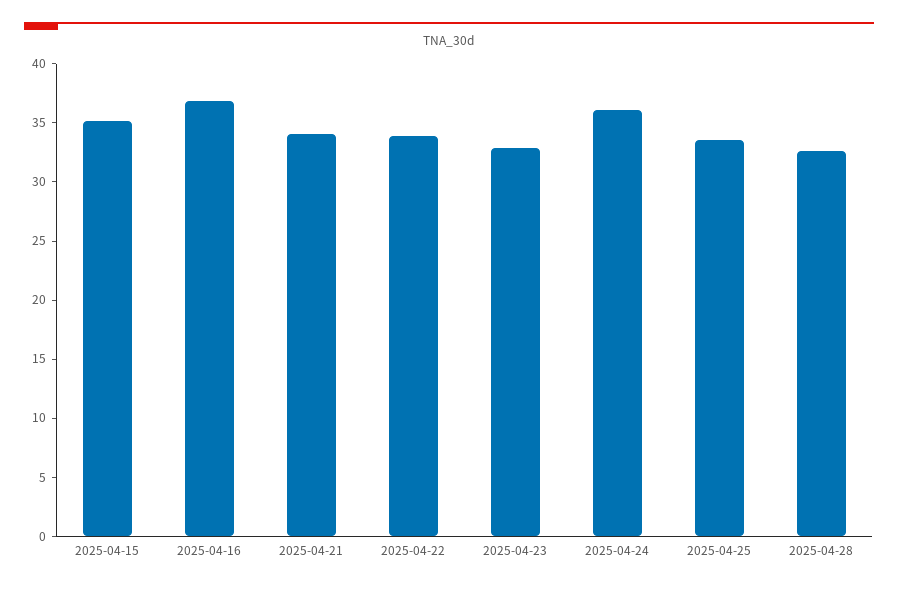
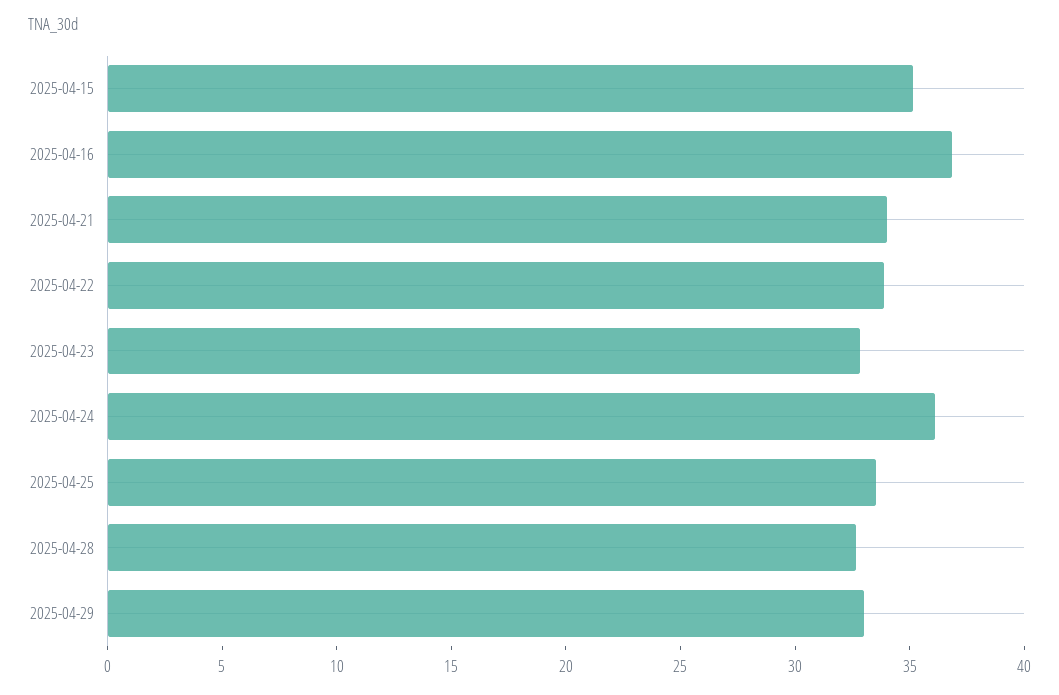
2025-04-29: none -> 33

